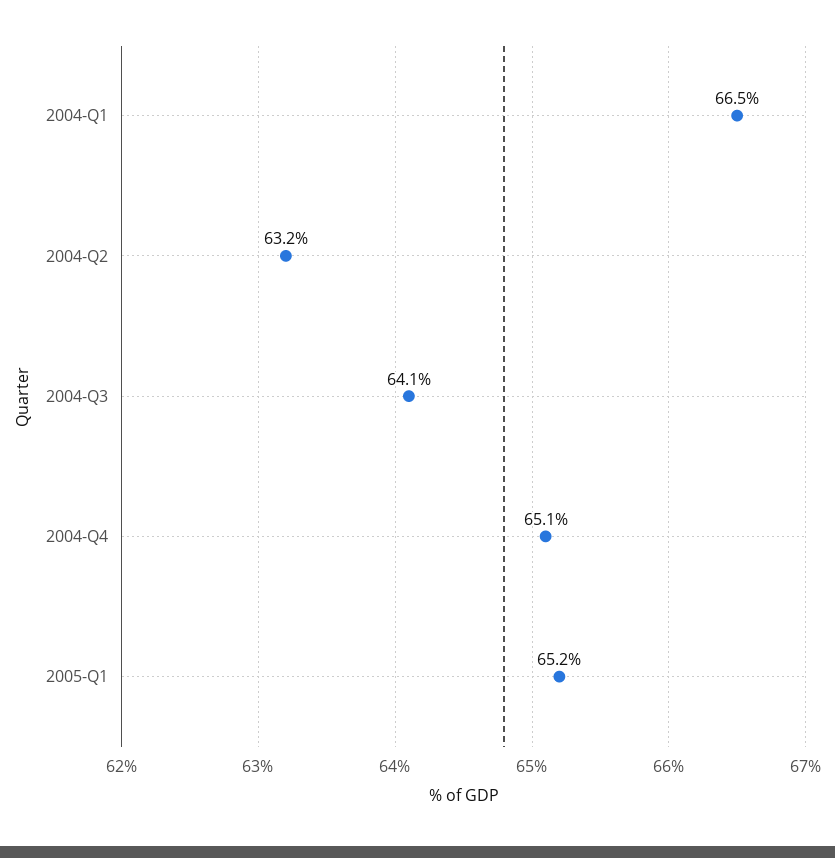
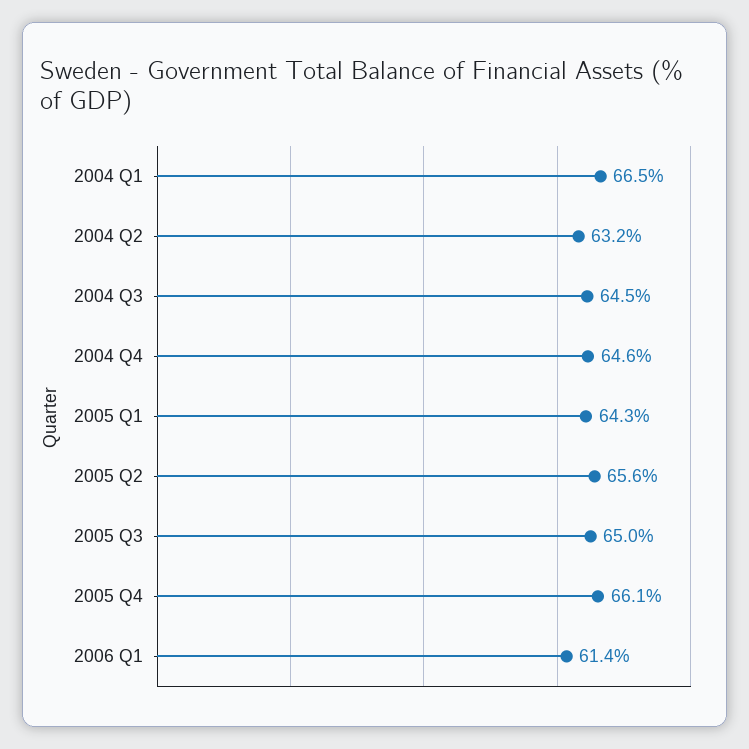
2004-Q3: 64.1 -> 64.5
2004-Q4: 65.1 -> 64.6
2005-Q1: 65.2 -> 64.3
2005 Q2: none -> 65.6
2005 Q3: none -> 65
2005 Q4: none -> 66.1
2006 Q1: none -> 61.4

